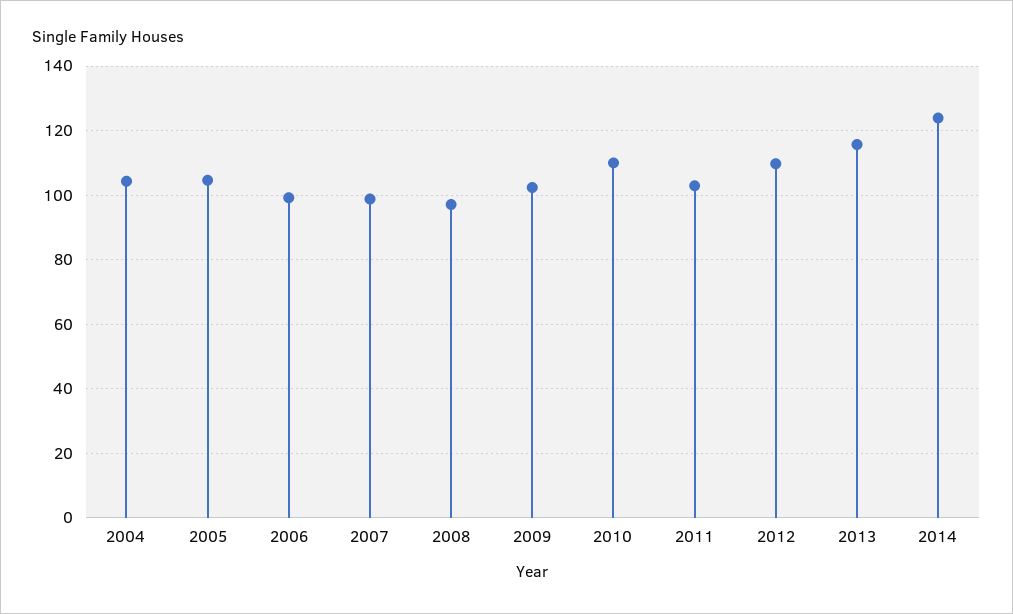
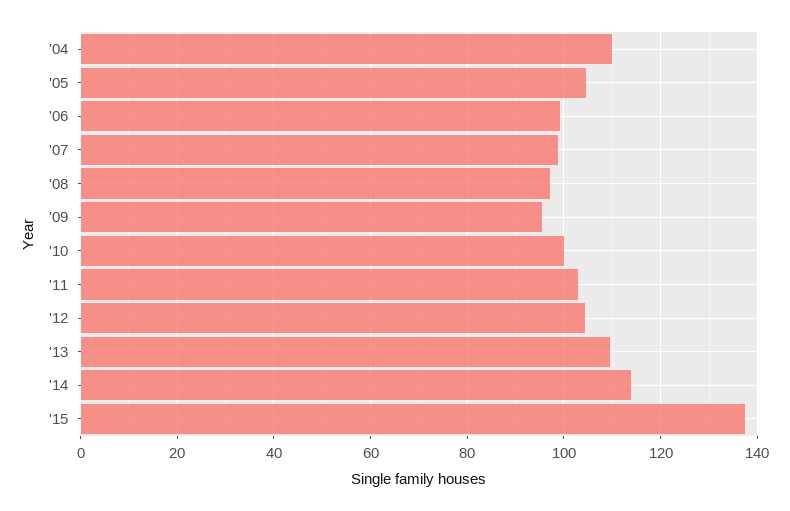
2004: 104 -> 110
2009: 102 -> 96
2010: 110 -> 100
2012: 110 -> 104
2013: 116 -> 110
2014: 124 -> 114
'15: none -> 138

